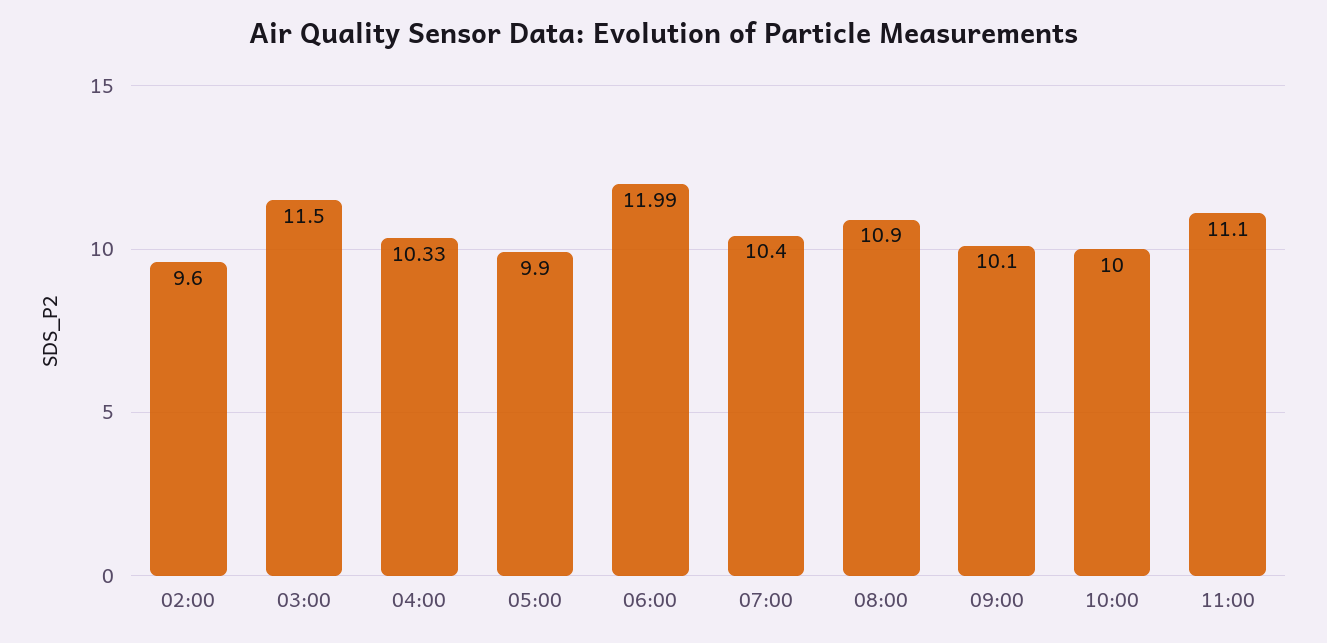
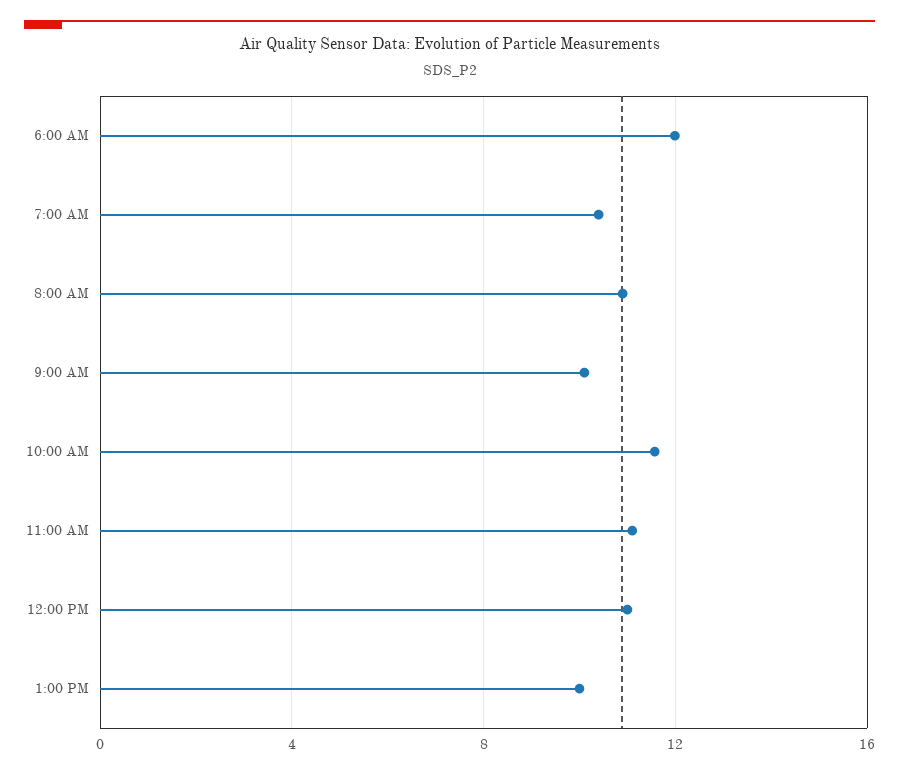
02:00: 9.6 -> none
03:00: 11.5 -> none
04:00: 10.33 -> none
05:00: 9.9 -> none
10:00: 10 -> 11.5
12:00 PM: none -> 11
1:00 PM: none -> 10

